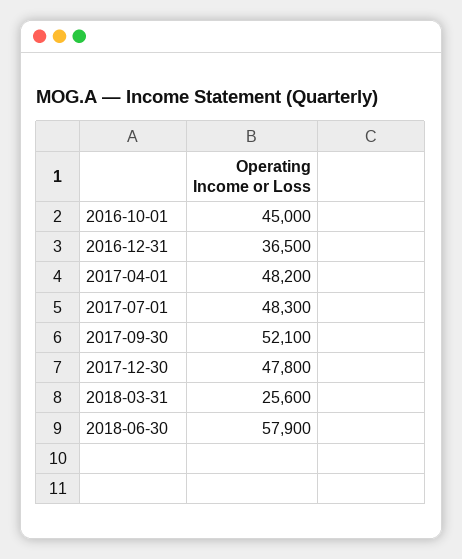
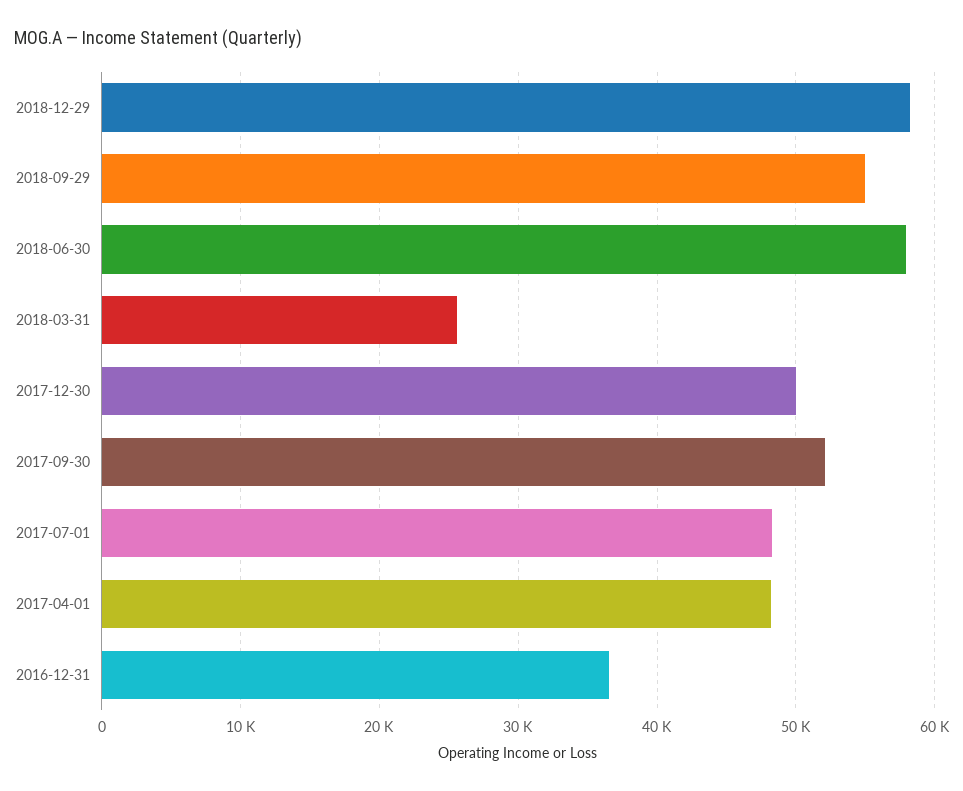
2016-10-01: 45000 -> none
2017-12-30: 47800 -> 50000
2018-12-29: none -> 58000
2018-09-29: none -> 55000

